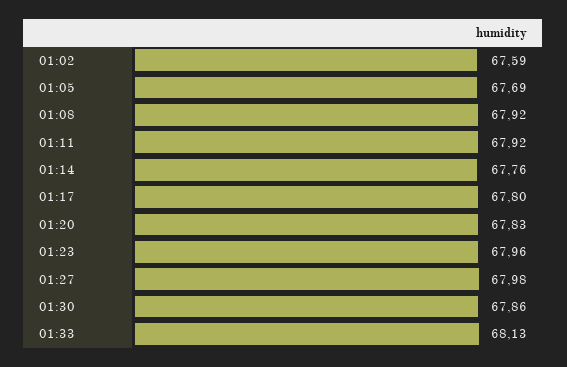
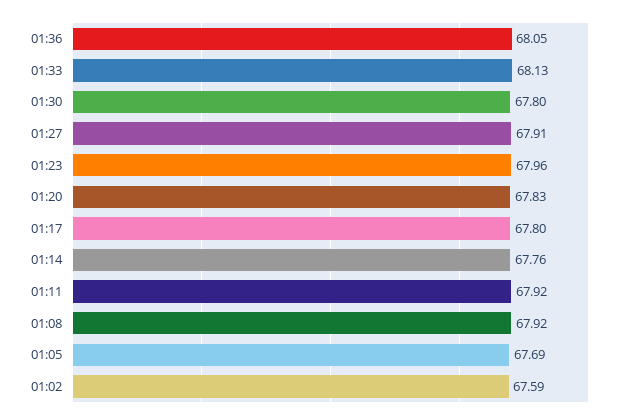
01:27: 67.98 -> 67.91
01:30: 67.86 -> 67.8
01:36: none -> 68.05

